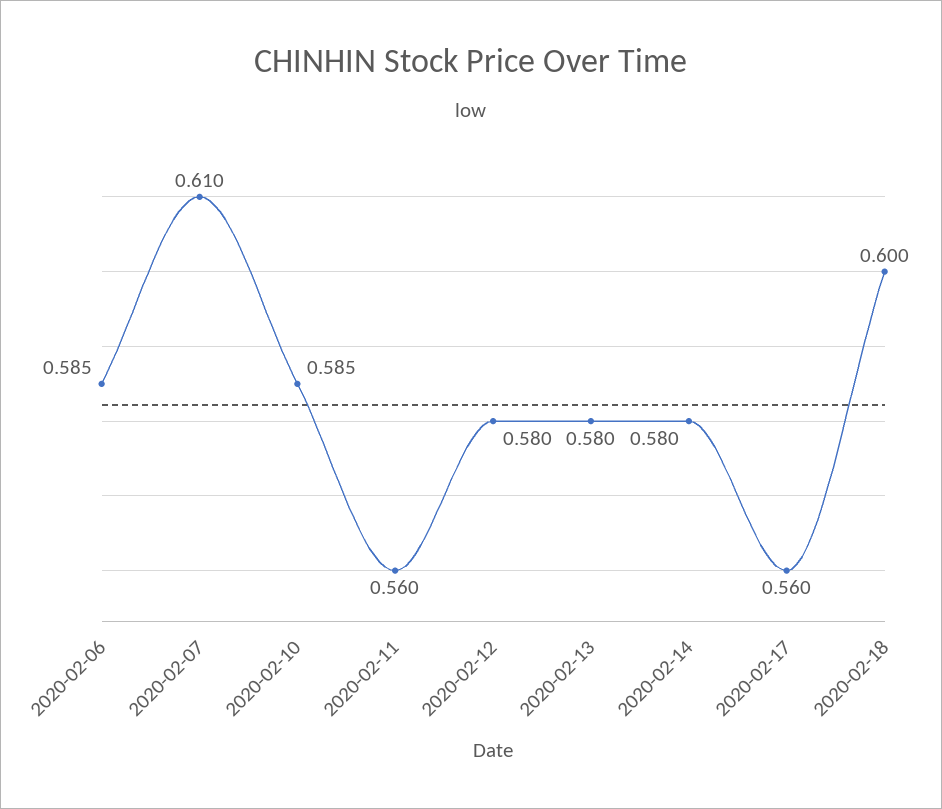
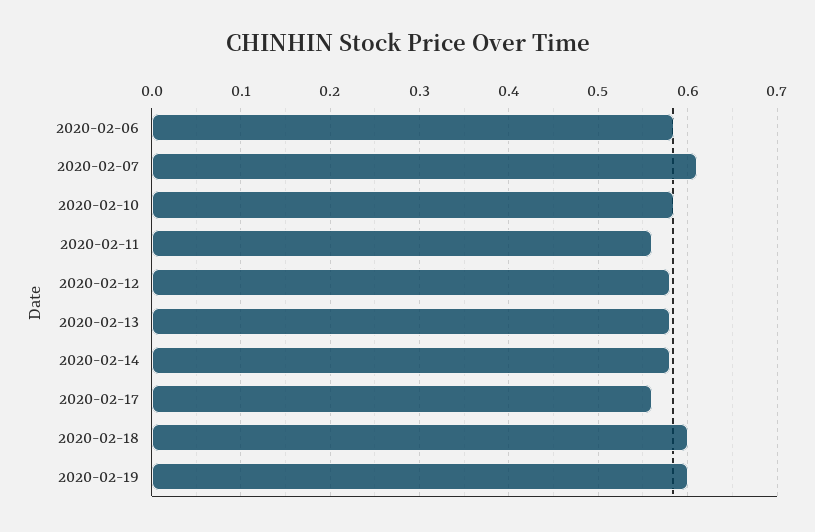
2020-02-19: none -> 0.6

